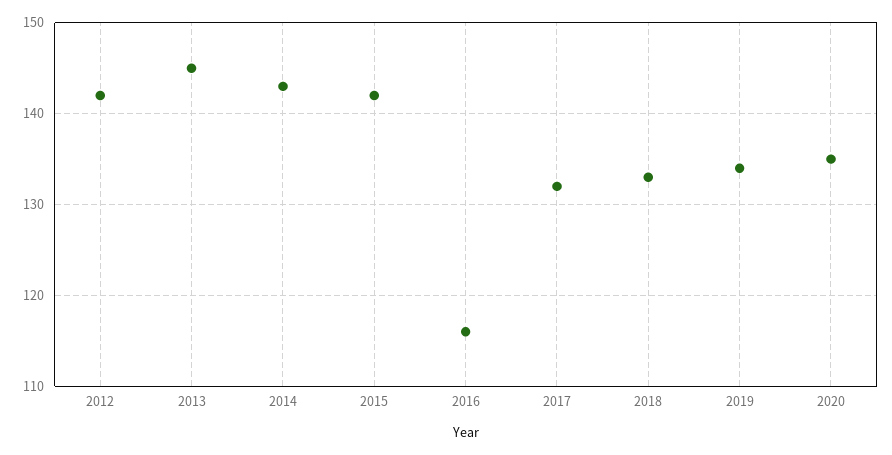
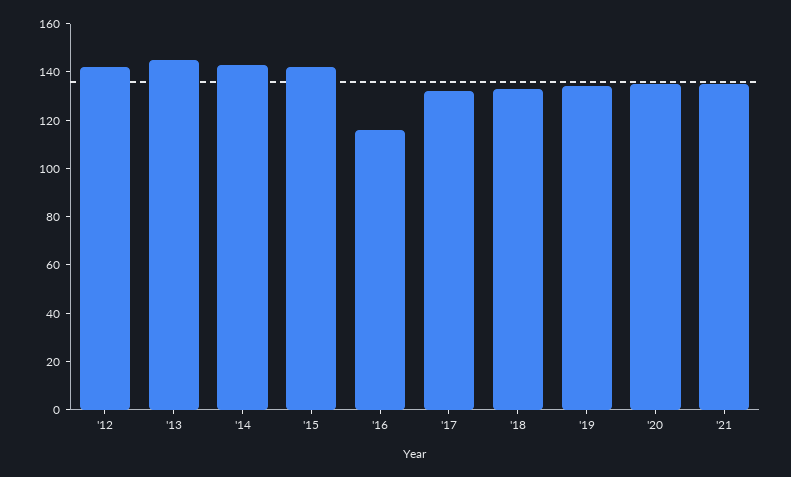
'21: none -> 135

